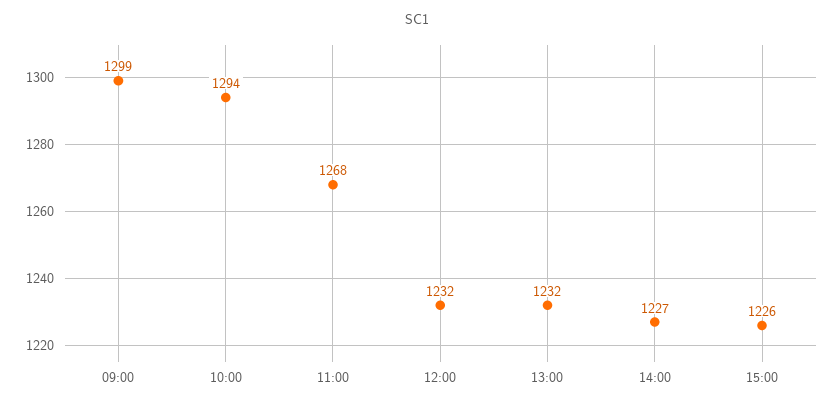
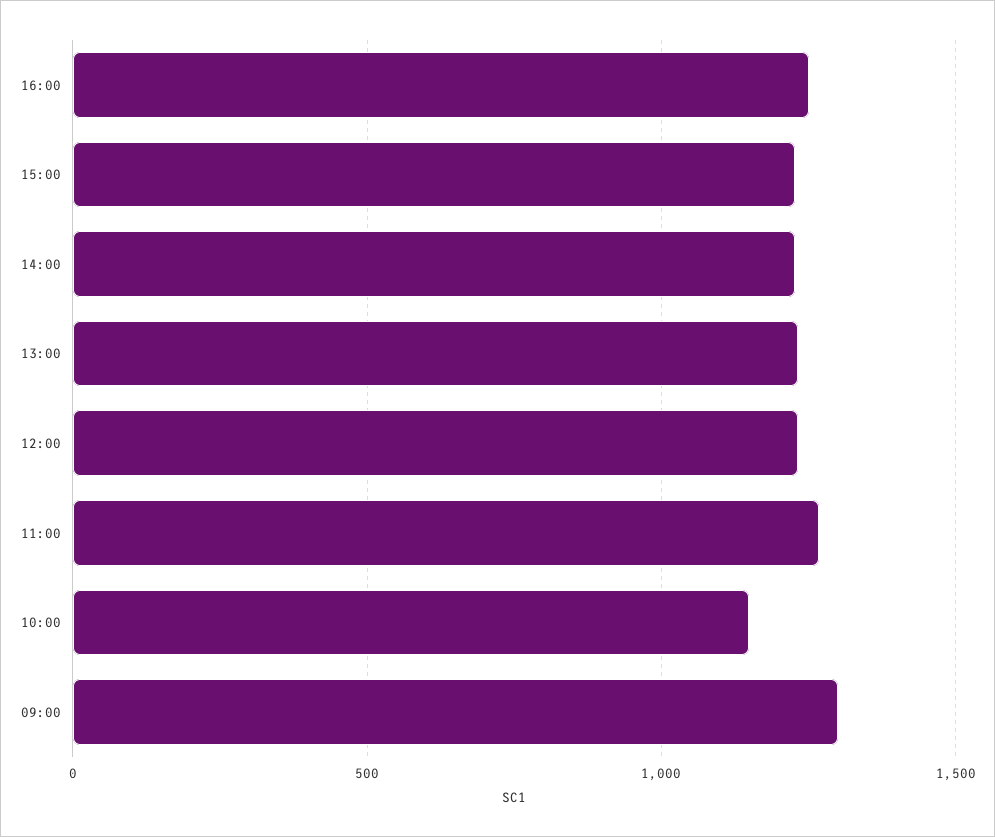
10:00: 1294 -> 1150
16:00: none -> 1250

